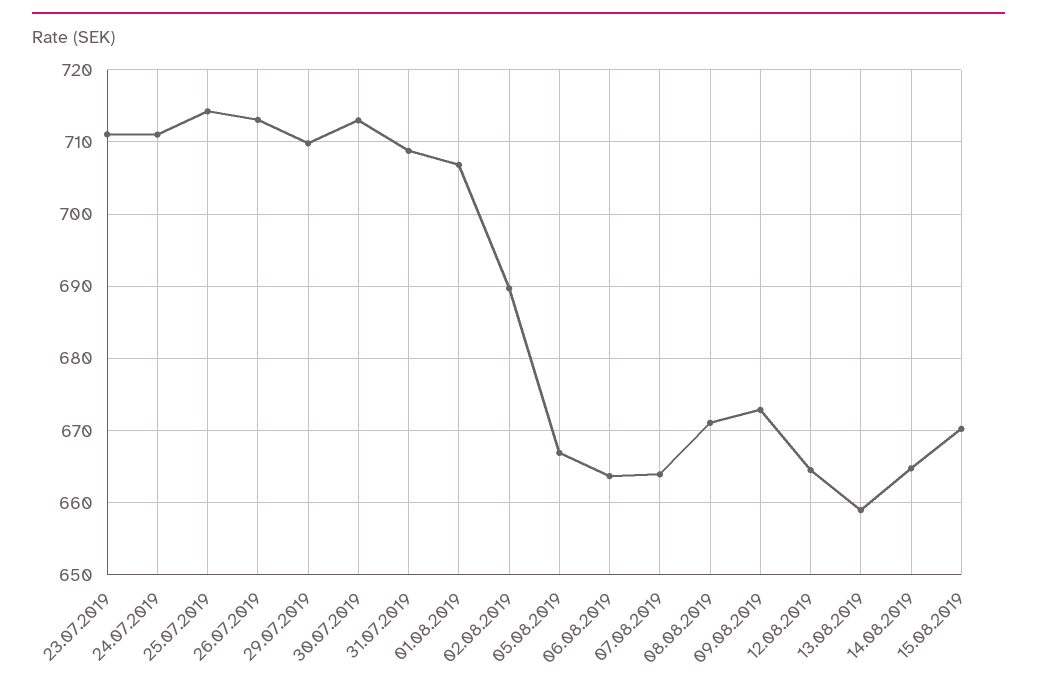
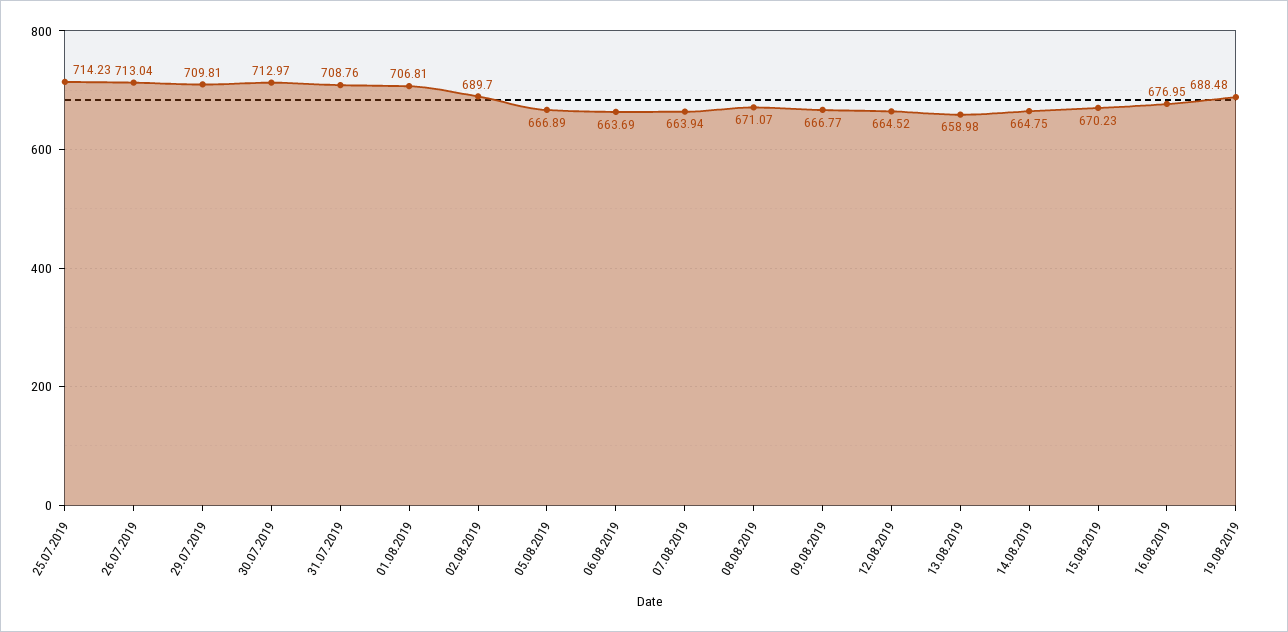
23.07.2019: 711 -> none
24.07.2019: 711 -> none
09.08.2019: 673 -> 666.77
16.08.2019: none -> 676.95
19.08.2019: none -> 688.48

